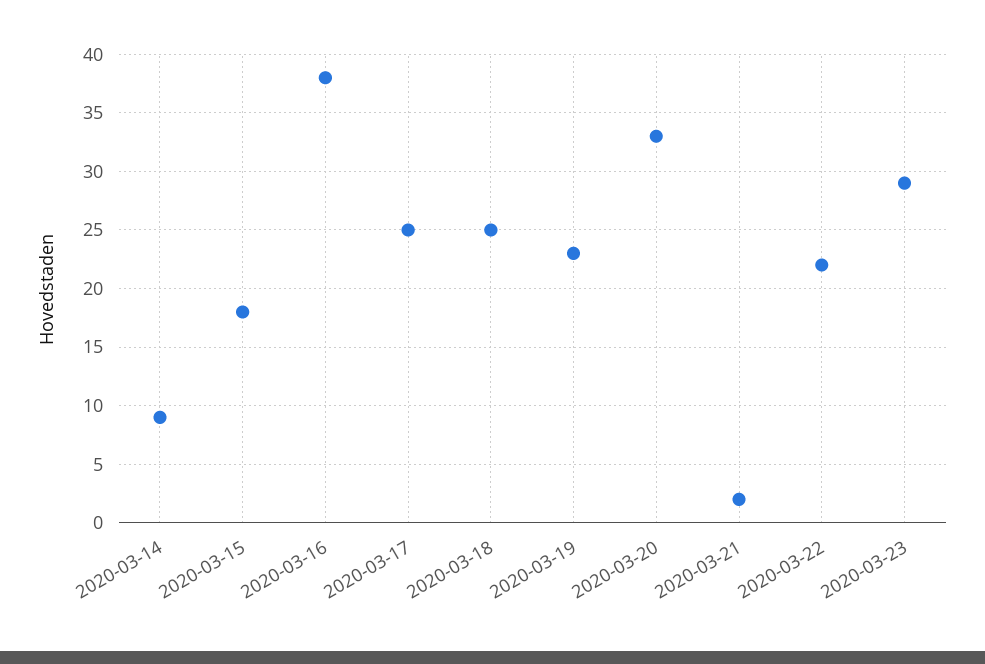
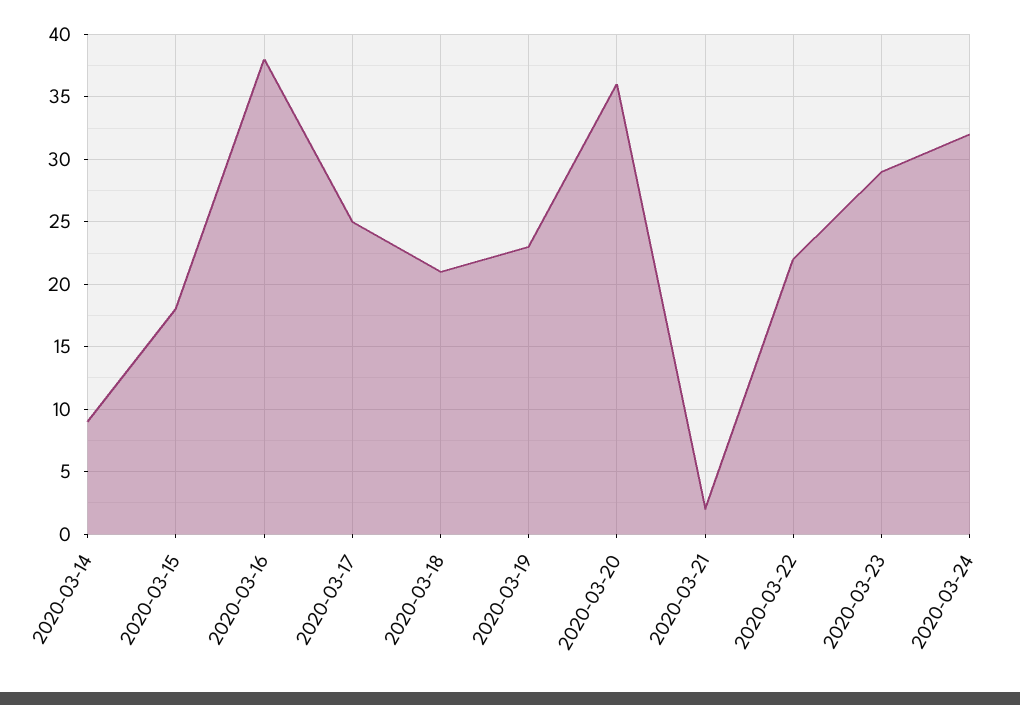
2020-03-18: 25 -> 21
2020-03-20: 33 -> 36
2020-03-24: none -> 32

